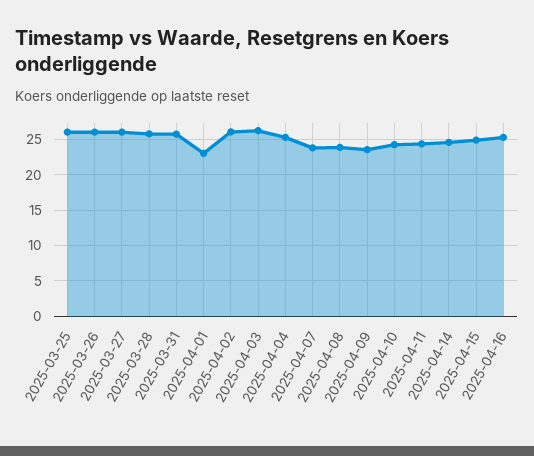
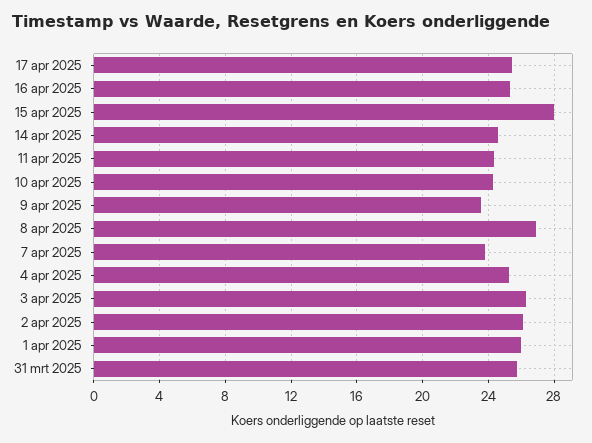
2025-03-25: 26 -> none
2025-03-26: 26 -> none
2025-03-27: 26 -> none
2025-03-28: 26 -> none
2025-04-01: 23 -> 26
2025-04-08: 24 -> 27
2025-04-15: 25 -> 28
17 apr 2025: none -> 25.5

